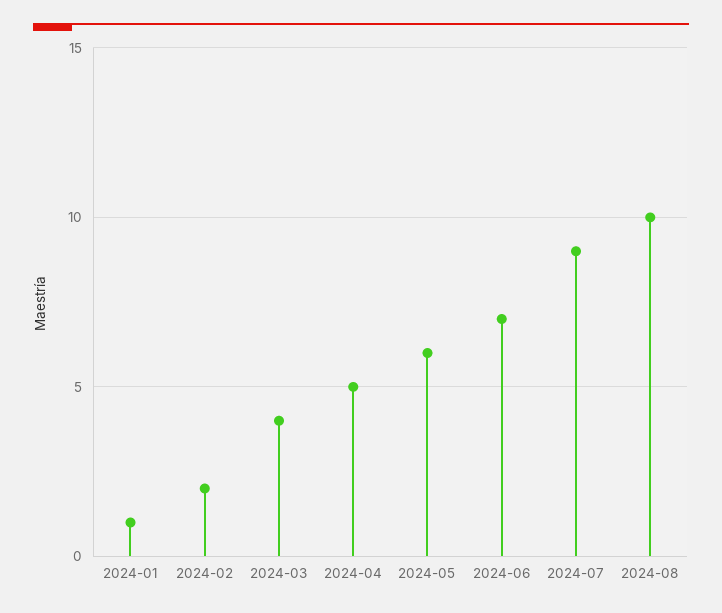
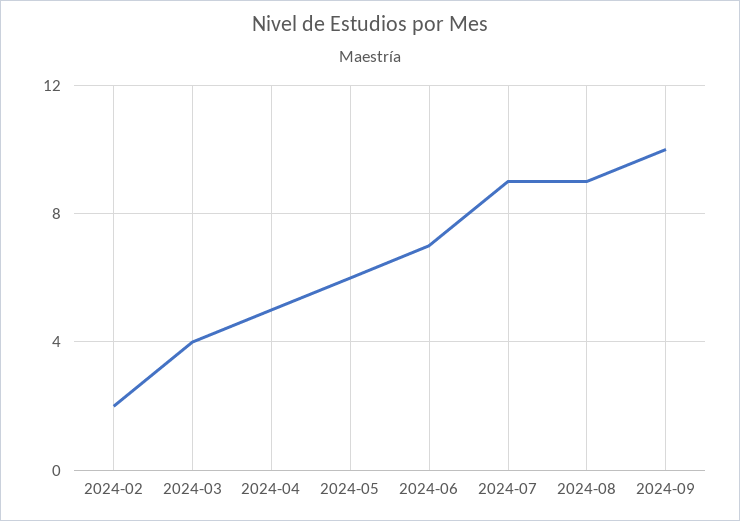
2024-01: 1 -> none
2024-08: 10 -> 9
2024-09: none -> 10

